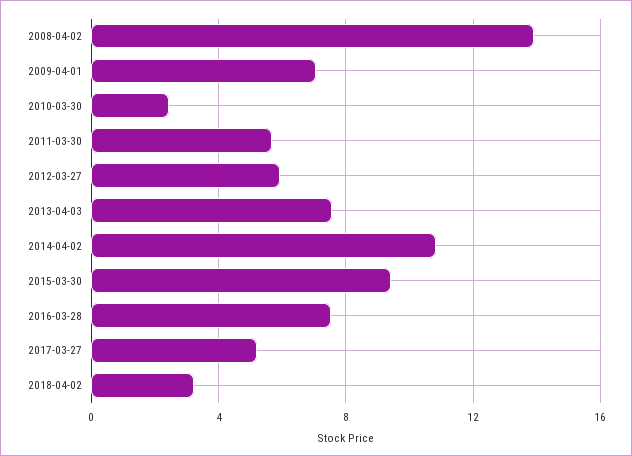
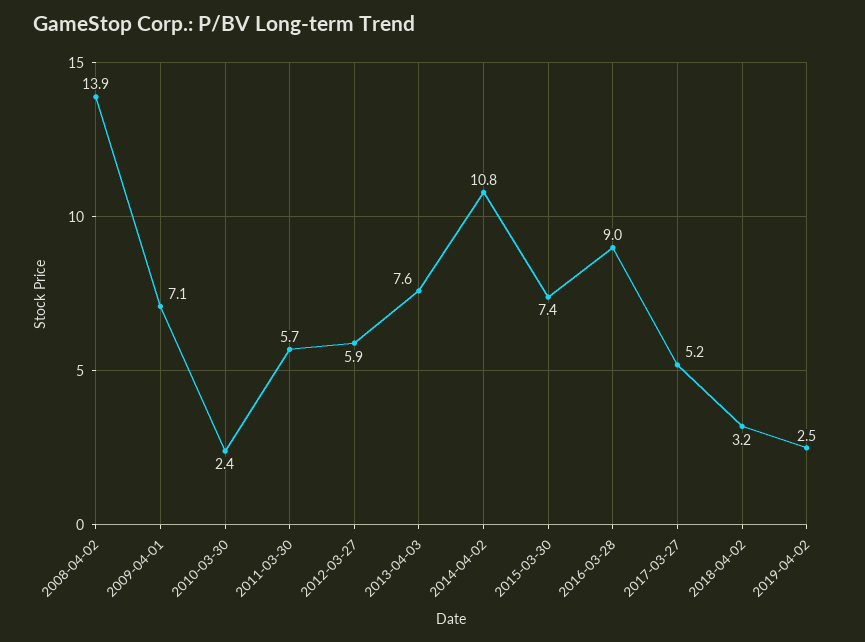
2015-03-30: 9.5 -> 7.4
2016-03-28: 7.5 -> 9
2019-04-02: none -> 2.5

